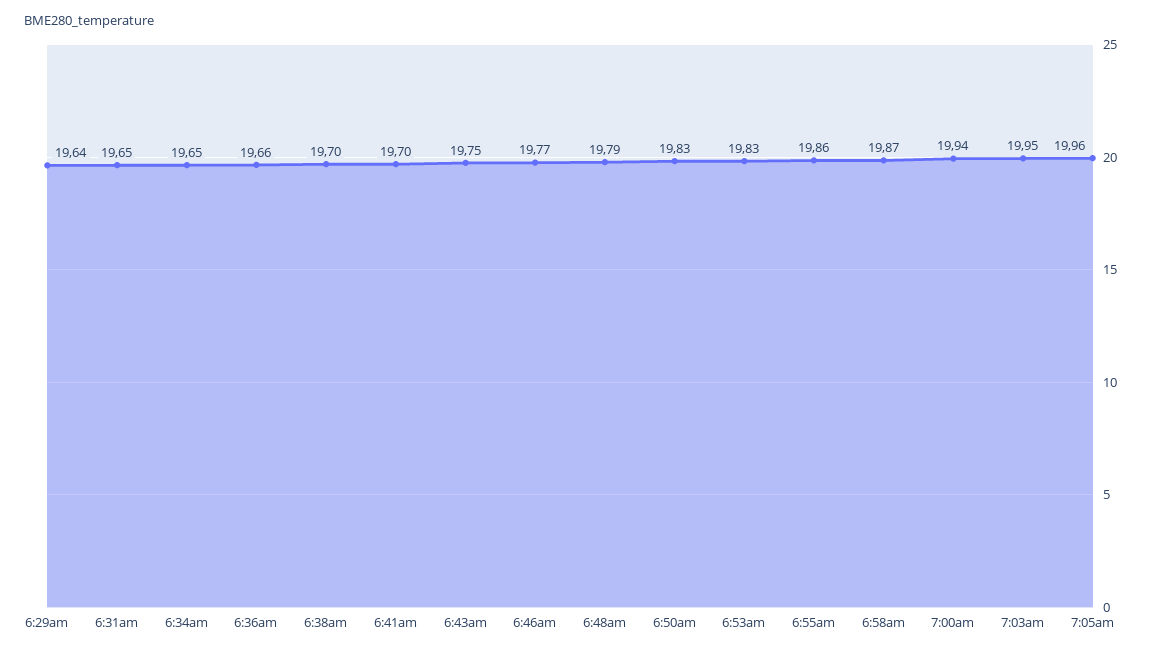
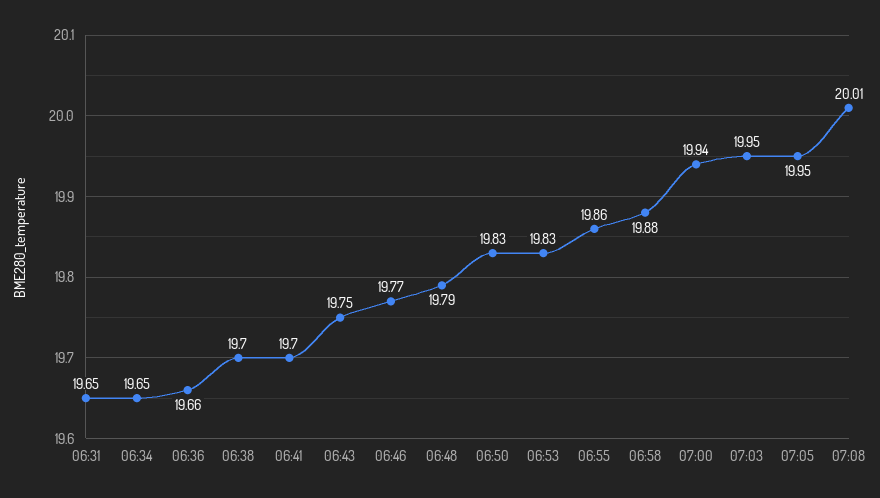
6:29am: 19.64 -> none
6:58am: 19.87 -> 19.88
7:05am: 19.96 -> 19.95
07:08: none -> 20.01

